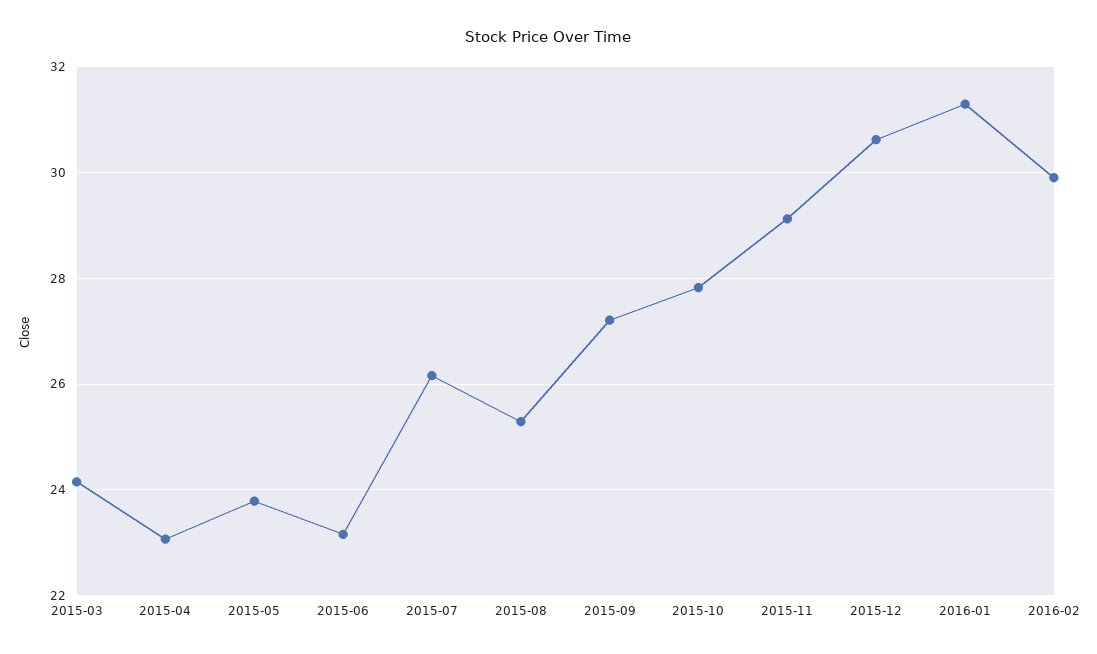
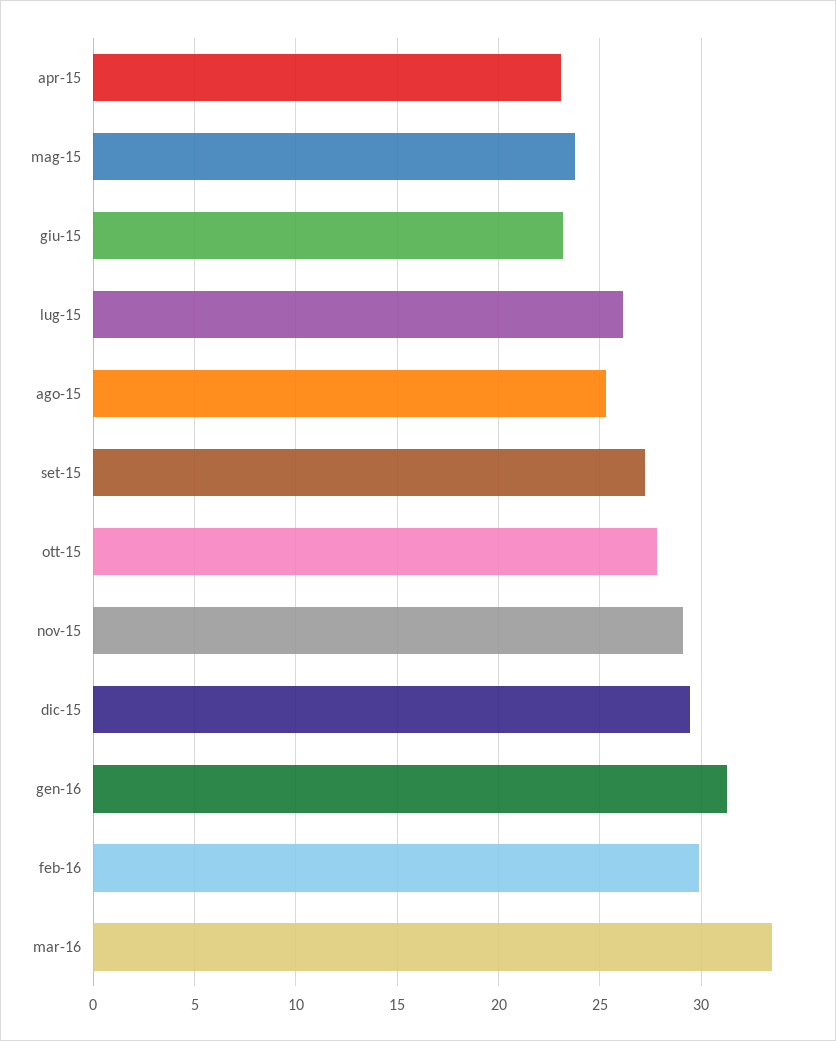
2015-03: 24.2 -> none
2015-12: 30.6 -> 29.5
mar-16: none -> 33.5

